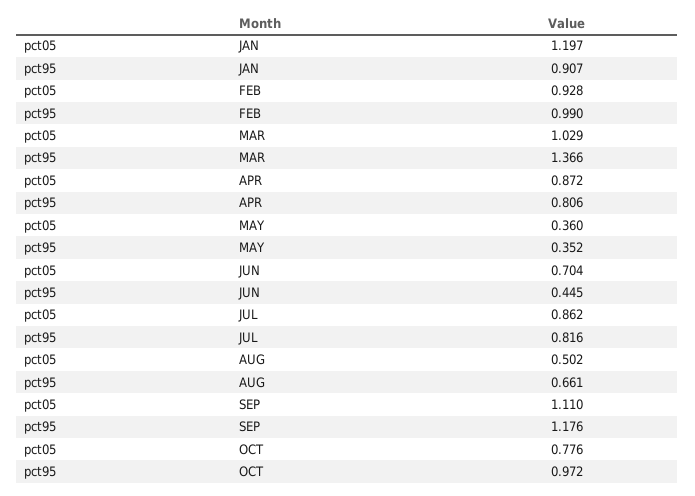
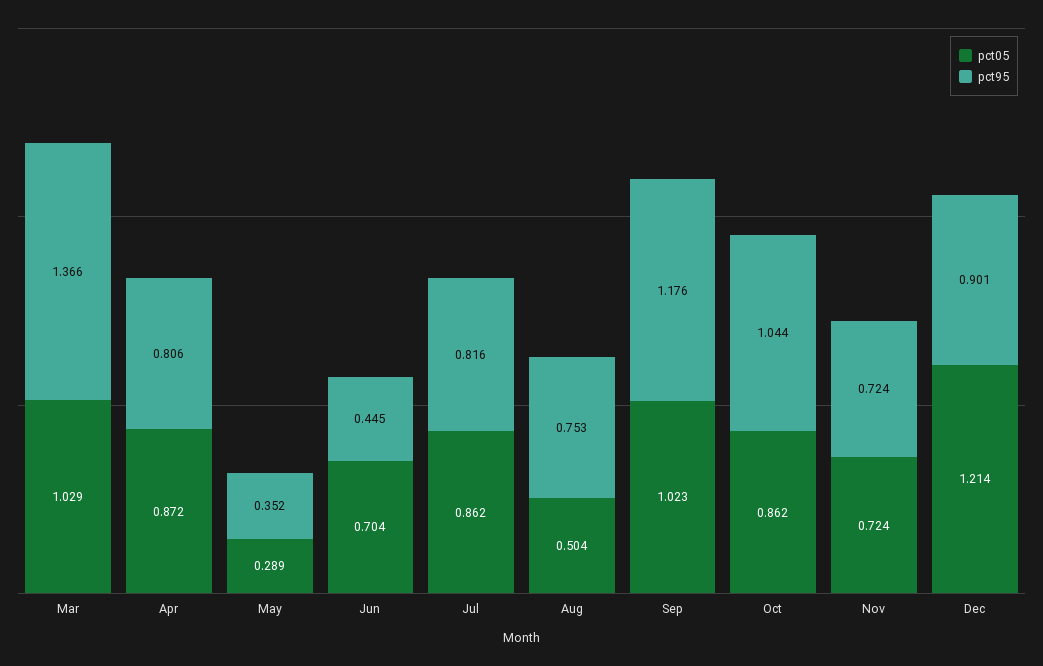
pct05, JAN: 1.197 -> none
pct95, JAN: 0.907 -> none
pct05, FEB: 0.928 -> none
pct95, FEB: 0.99 -> none
pct05, MAY: 0.36 -> 0.289
pct05, AUG: 0.502 -> 0.504
pct95, AUG: 0.661 -> 0.753
pct05, SEP: 1.11 -> 1.023
pct05, OCT: 0.776 -> 0.862
pct95, OCT: 0.972 -> 1.044
pct05, Nov: none -> 0.724
pct95, Nov: none -> 0.724
pct05, Dec: none -> 1.214
pct95, Dec: none -> 0.901

